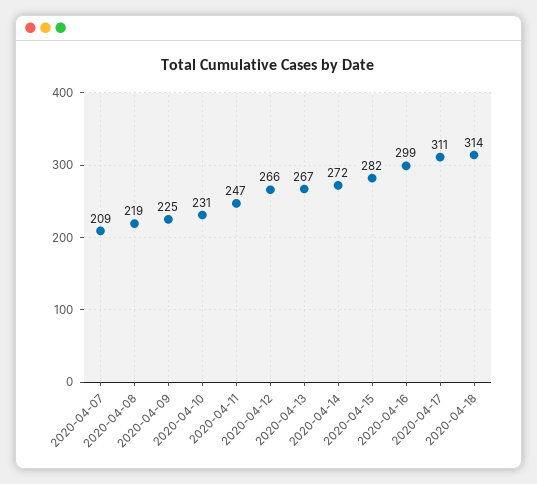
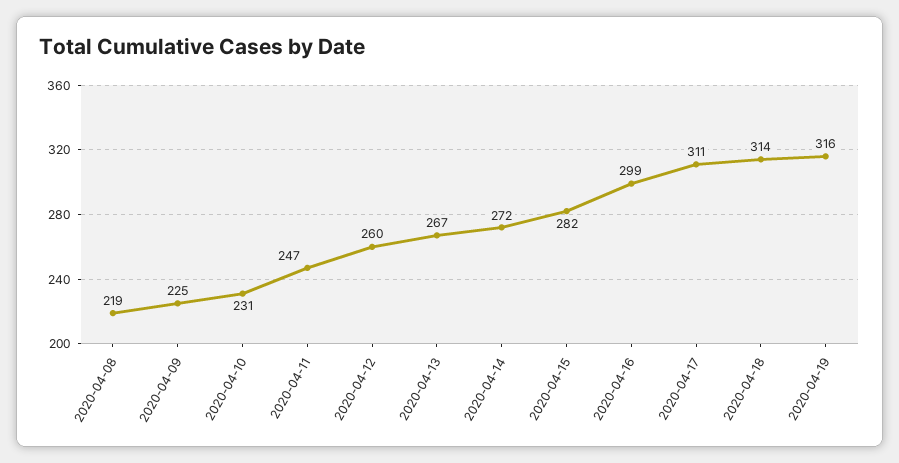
2020-04-07: 209 -> none
2020-04-12: 266 -> 260
2020-04-19: none -> 316

